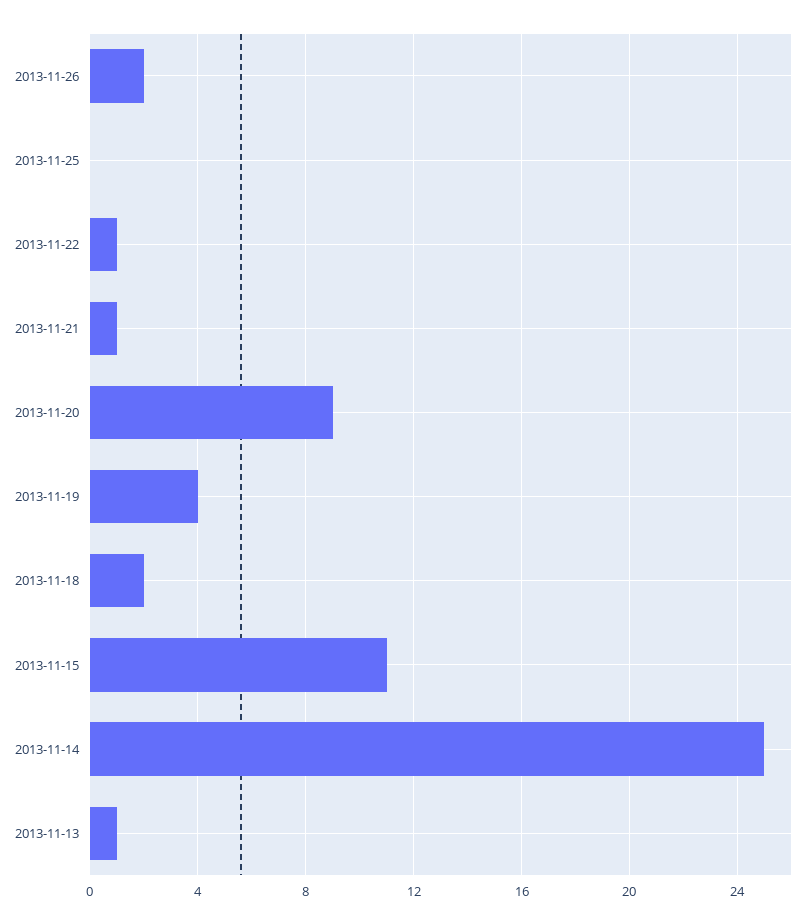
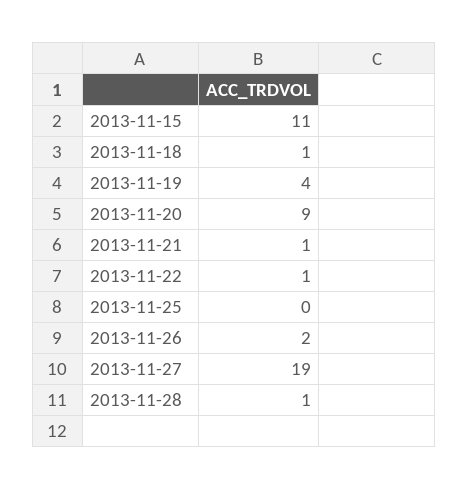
2013-11-18: 2 -> 1
2013-11-14: 25 -> none
2013-11-13: 1 -> none
2013-11-27: none -> 19
2013-11-28: none -> 1

